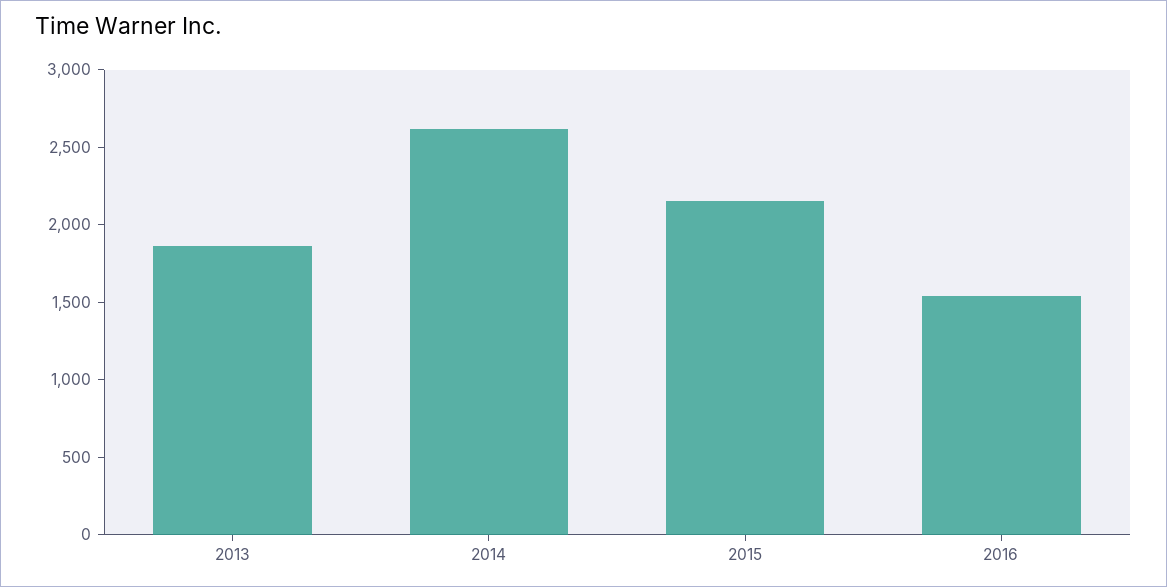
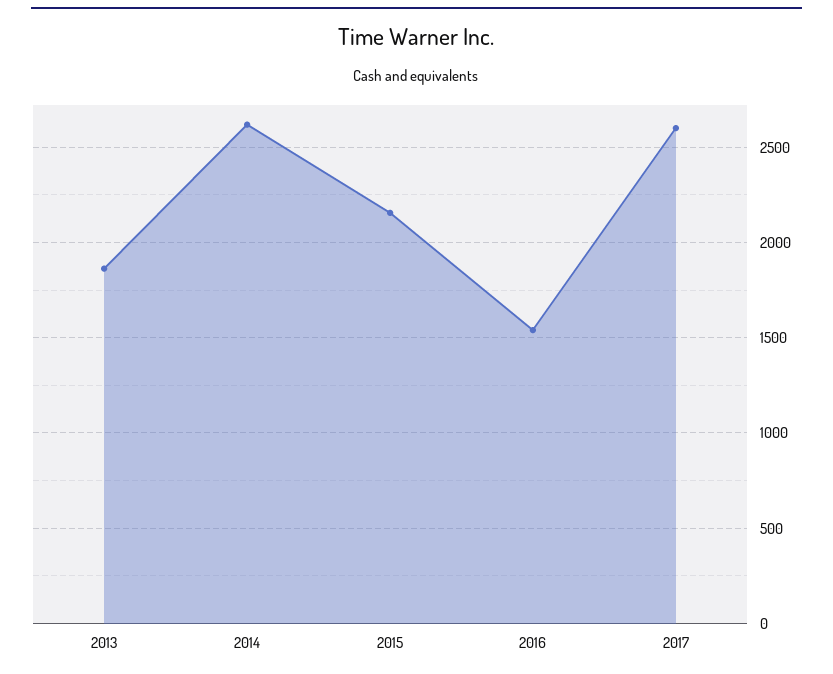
2017: none -> 2600

